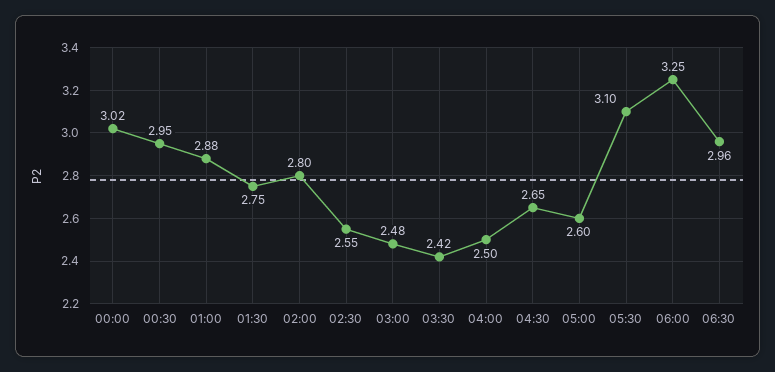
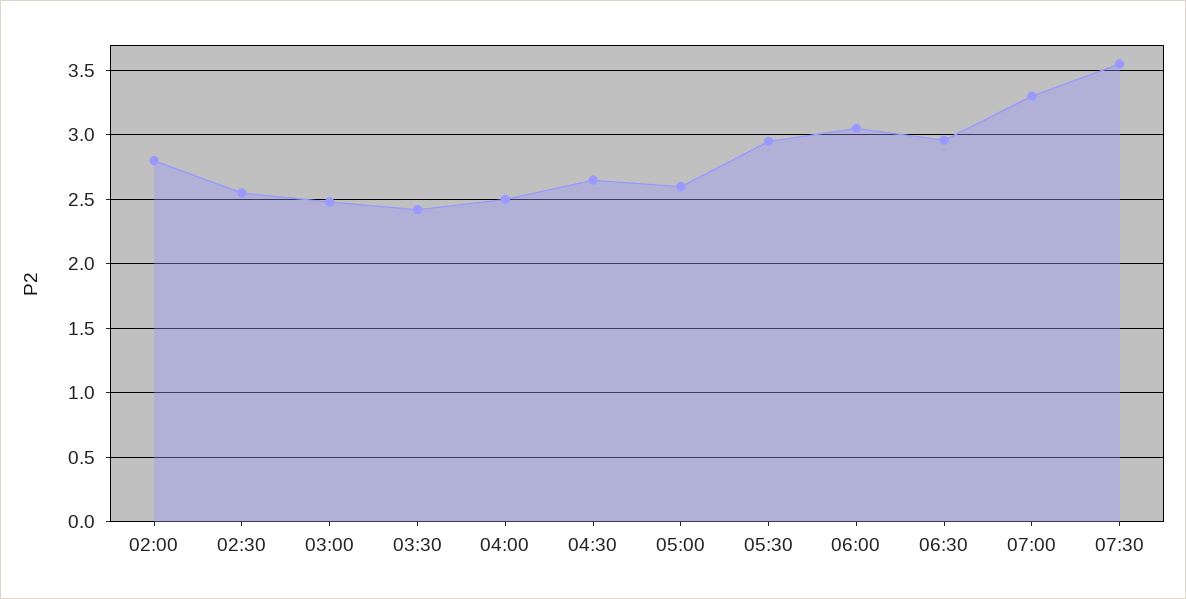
00:00: 3.02 -> none
00:30: 2.95 -> none
01:00: 2.88 -> none
01:30: 2.75 -> none
05:30: 3.1 -> 2.95
06:00: 3.25 -> 3.05
07:00: none -> 3.3
07:30: none -> 3.55

